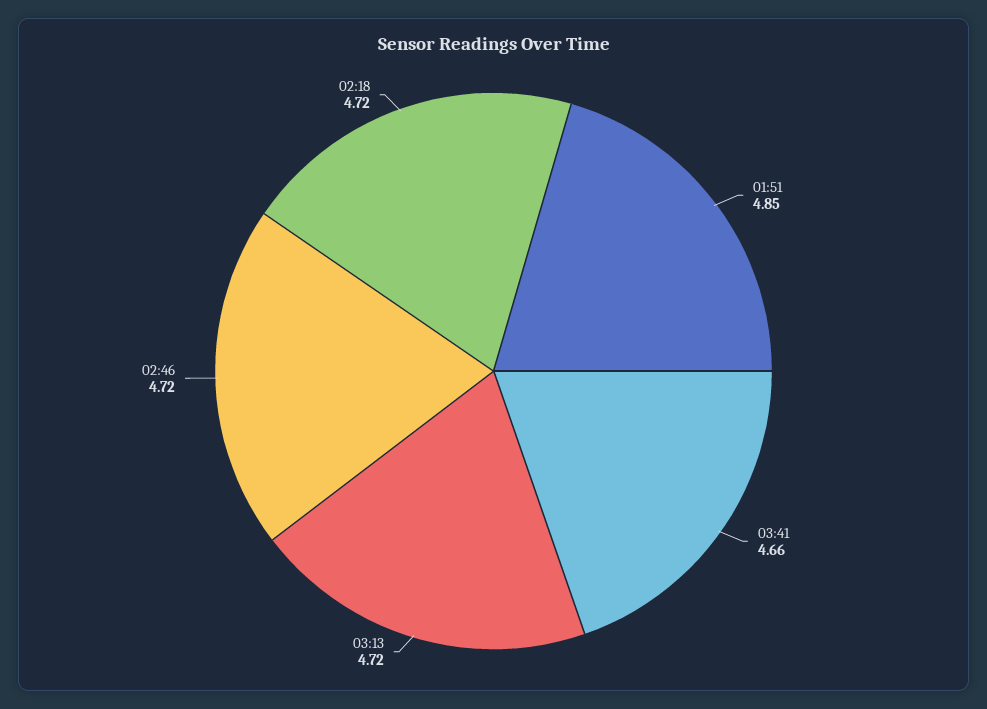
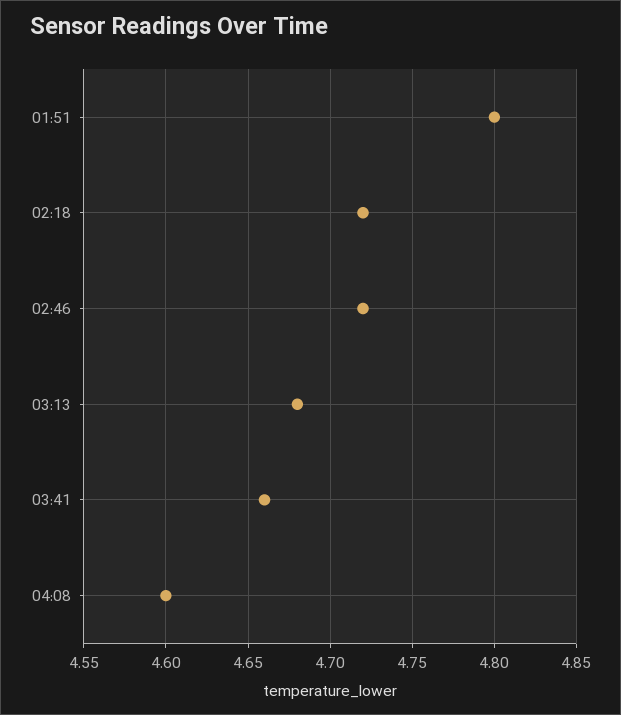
01:51: 4.85 -> 4.8
03:13: 4.72 -> 4.68
04:08: none -> 4.6

